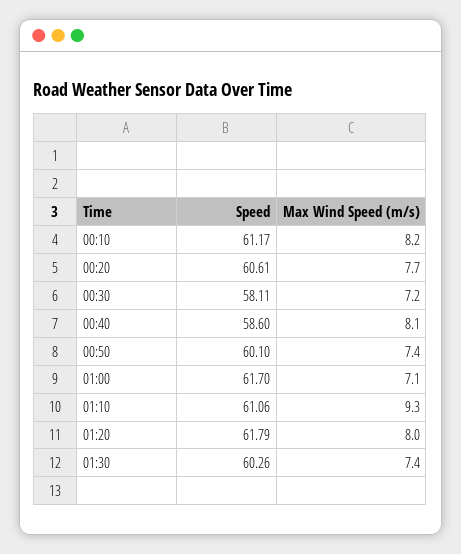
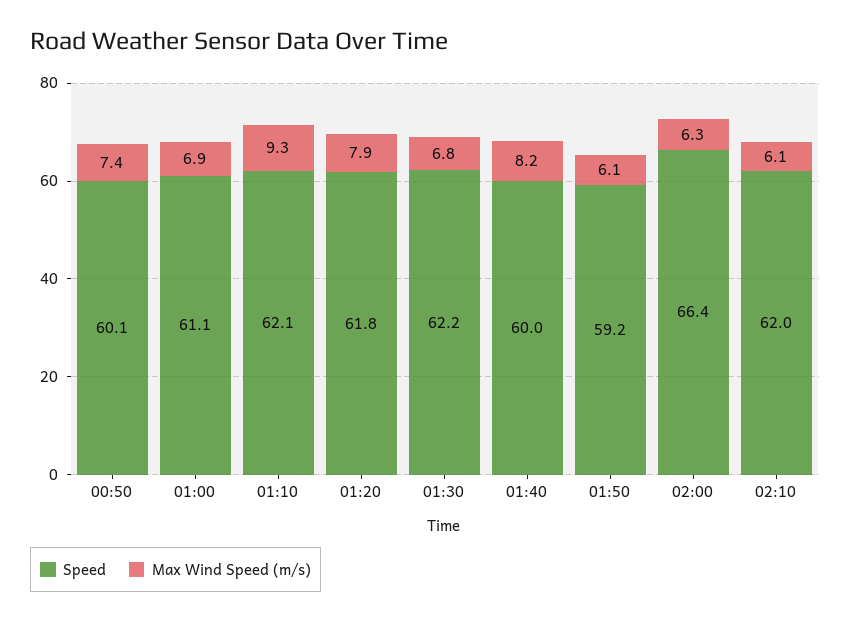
Speed, 00:10: 61.17 -> none
Max Wind Speed (m/s), 00:10: 8.2 -> none
Speed, 00:20: 60.61 -> none
Max Wind Speed (m/s), 00:20: 7.7 -> none
Speed, 00:30: 58.11 -> none
Max Wind Speed (m/s), 00:30: 7.2 -> none
Speed, 00:40: 58.6 -> none
Max Wind Speed (m/s), 00:40: 8.1 -> none
Speed, 01:00: 61.7 -> 61.1
Max Wind Speed (m/s), 01:00: 7.1 -> 6.9
Speed, 01:10: 61.06 -> 62.1
Max Wind Speed (m/s), 01:20: 8 -> 7.9
Speed, 01:30: 60.26 -> 62.2
Max Wind Speed (m/s), 01:30: 7.4 -> 6.8
Speed, 01:40: none -> 60
Max Wind Speed (m/s), 01:40: none -> 8.2
Speed, 01:50: none -> 59.2
Max Wind Speed (m/s), 01:50: none -> 6.1
Speed, 02:00: none -> 66.4
Max Wind Speed (m/s), 02:00: none -> 6.3
Speed, 02:10: none -> 62
Max Wind Speed (m/s), 02:10: none -> 6.1

